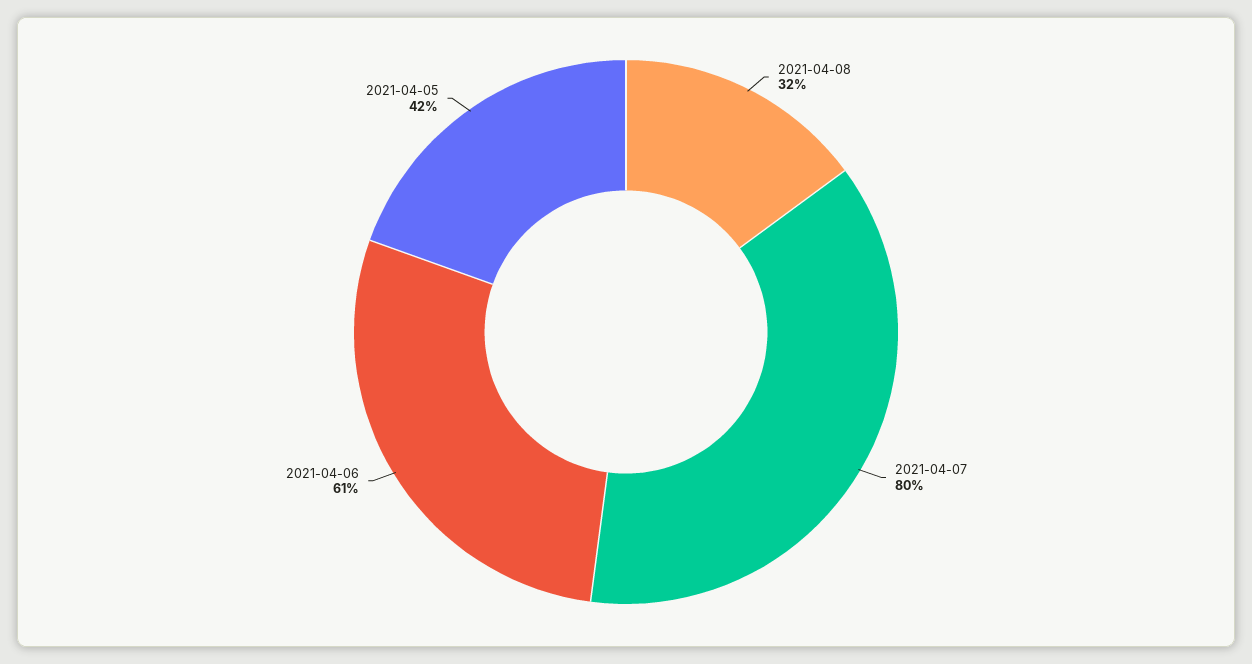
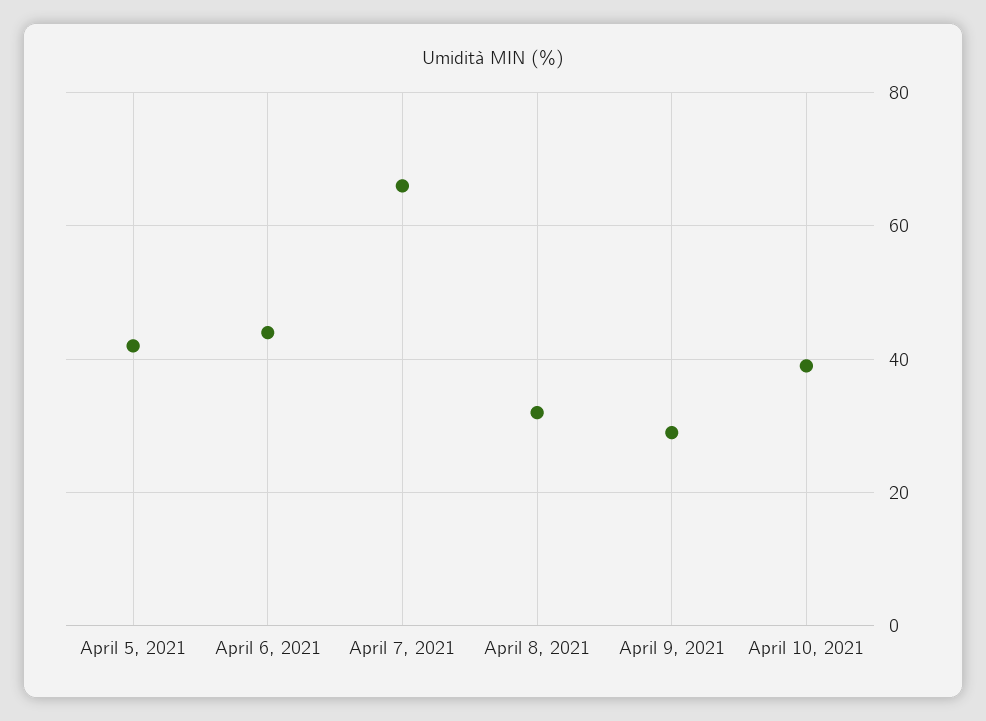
2021-04-07: 80 -> 65
2021-04-06: 61 -> 45
April 9, 2021: none -> 30
April 10, 2021: none -> 40

